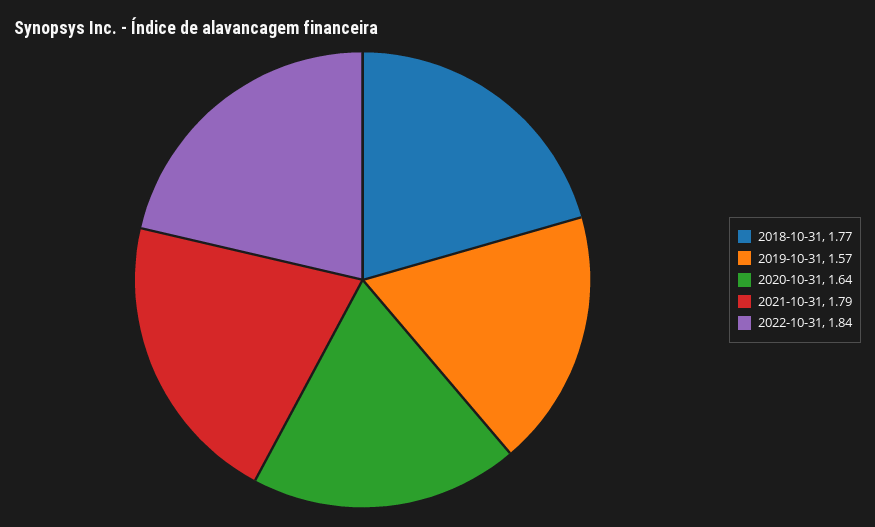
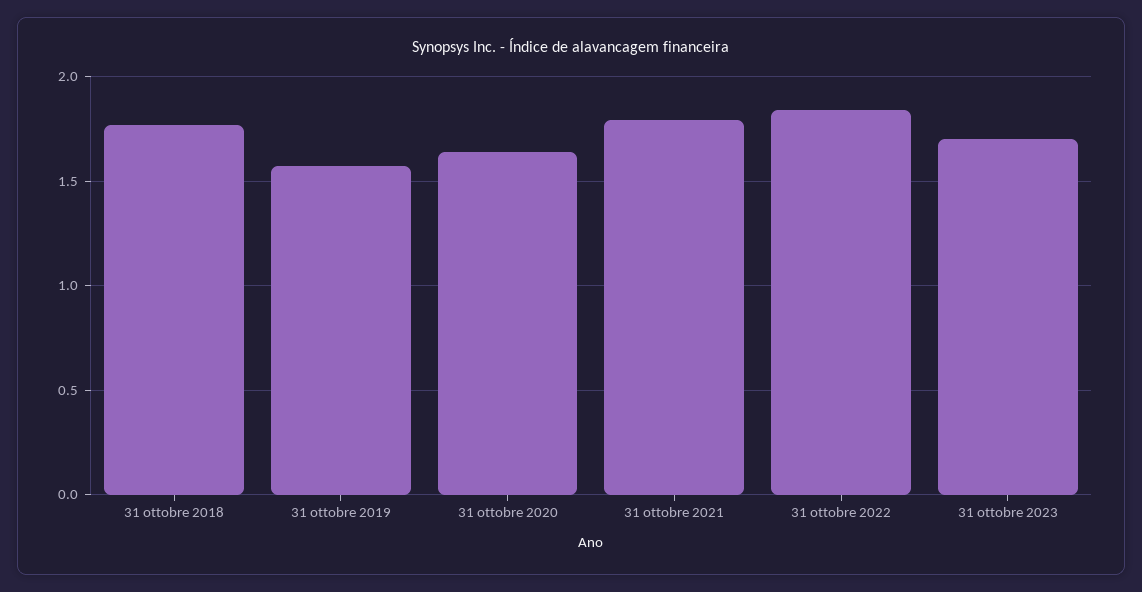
31 ottobre 2023: none -> 1.7

